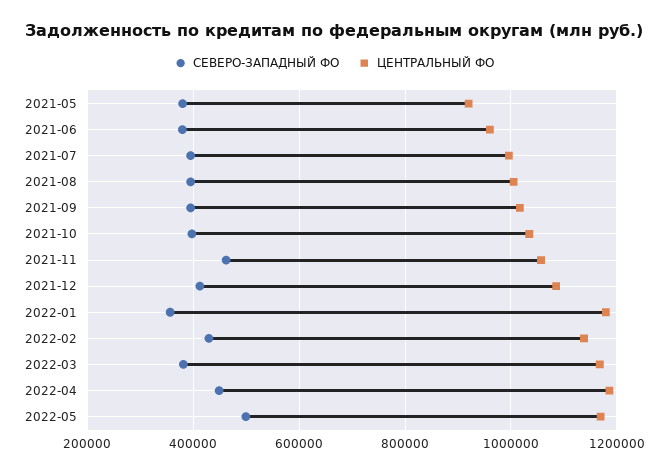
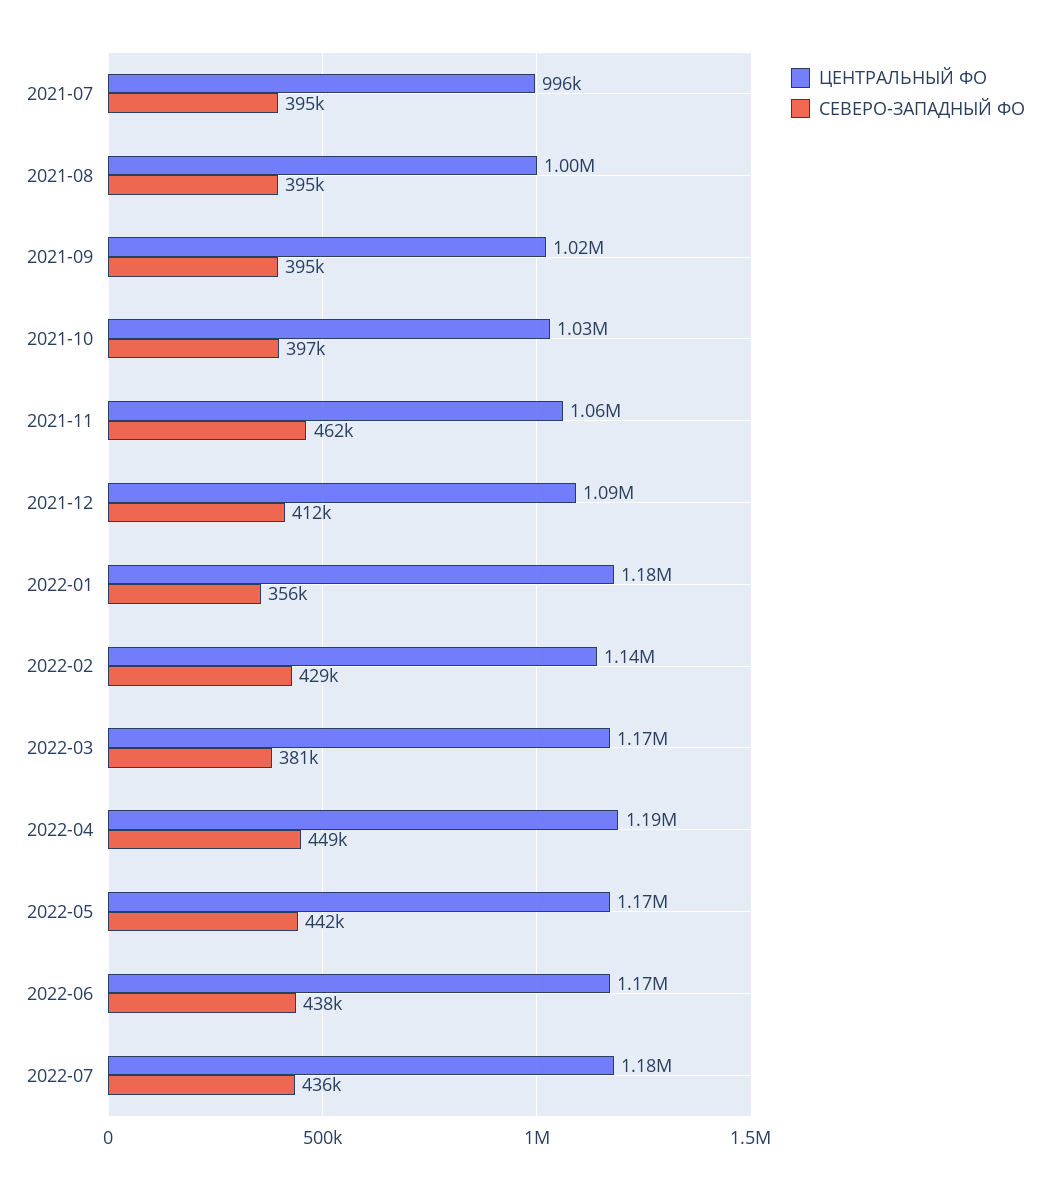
СЕВЕРО-ЗАПАДНЫЙ ФО, 2021-05: 380000 -> none
ЦЕНТРАЛЬНЫЙ ФО, 2021-05: 920000 -> none
СЕВЕРО-ЗАПАДНЫЙ ФО, 2021-06: 380000 -> none
ЦЕНТРАЛЬНЫЙ ФО, 2021-06: 960000 -> none
СЕВЕРО-ЗАПАДНЫЙ ФО, 2022-05: 500000 -> 442000
ЦЕНТРАЛЬНЫЙ ФО, 2022-06: none -> 1170000
СЕВЕРО-ЗАПАДНЫЙ ФО, 2022-06: none -> 438000
ЦЕНТРАЛЬНЫЙ ФО, 2022-07: none -> 1180000
СЕВЕРО-ЗАПАДНЫЙ ФО, 2022-07: none -> 436000

